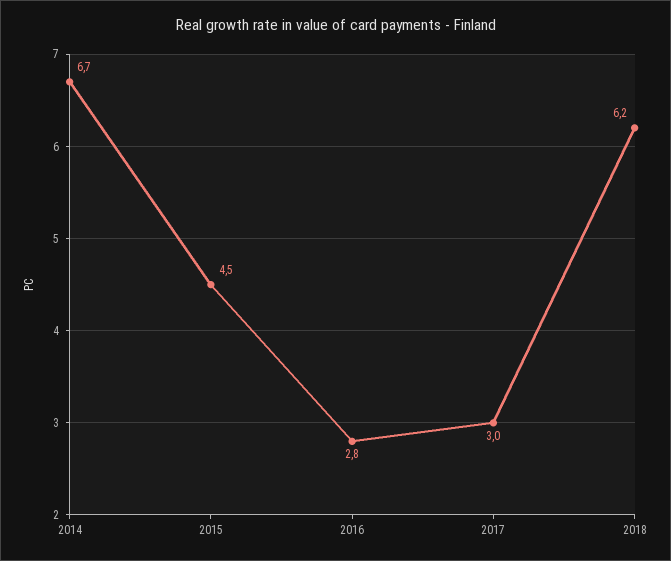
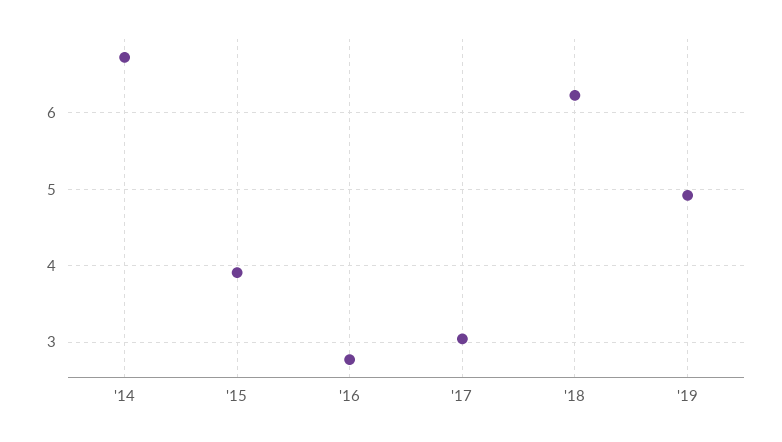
2015: 4.5 -> 3.9
'19: none -> 4.9

